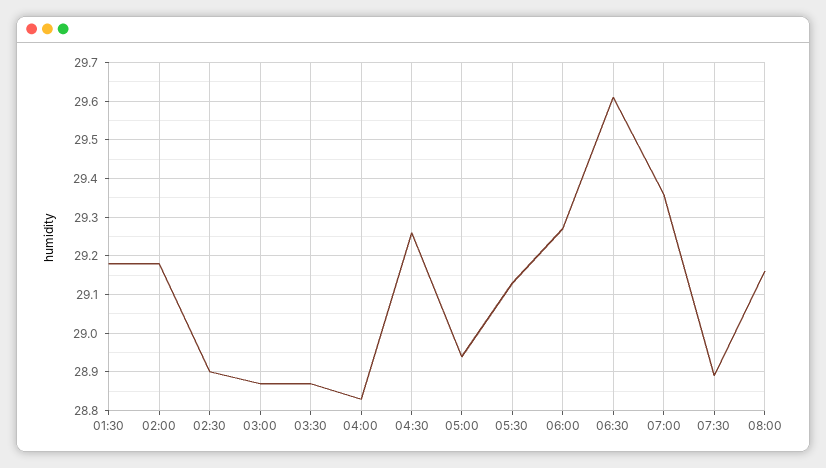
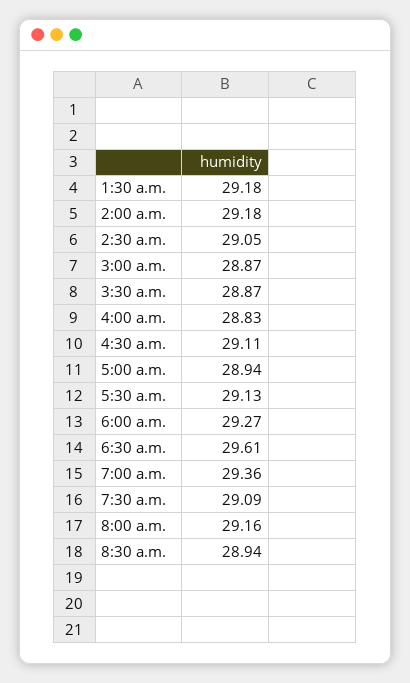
02:30: 28.9 -> 29.05
04:30: 29.25 -> 29.11
07:30: 28.9 -> 29.09
8:30 a.m.: none -> 28.94

